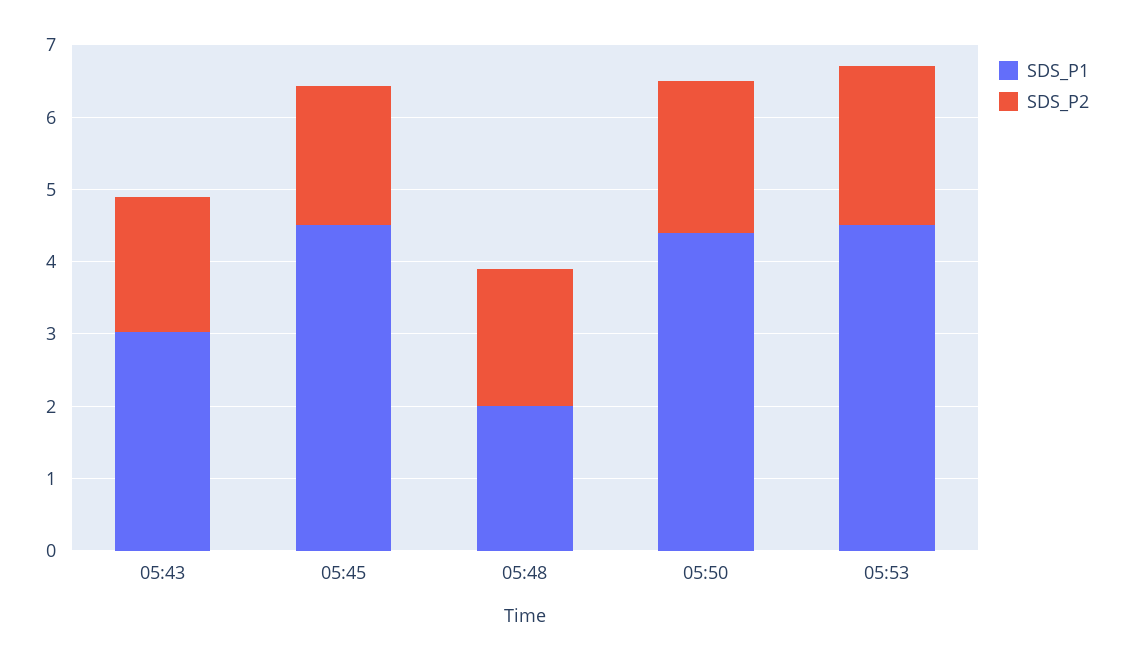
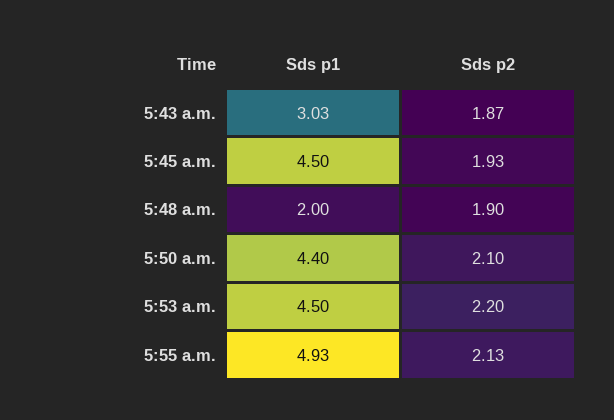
SDS_P1, 5:55 a.m.: none -> 4.93
SDS_P2, 5:55 a.m.: none -> 2.13

